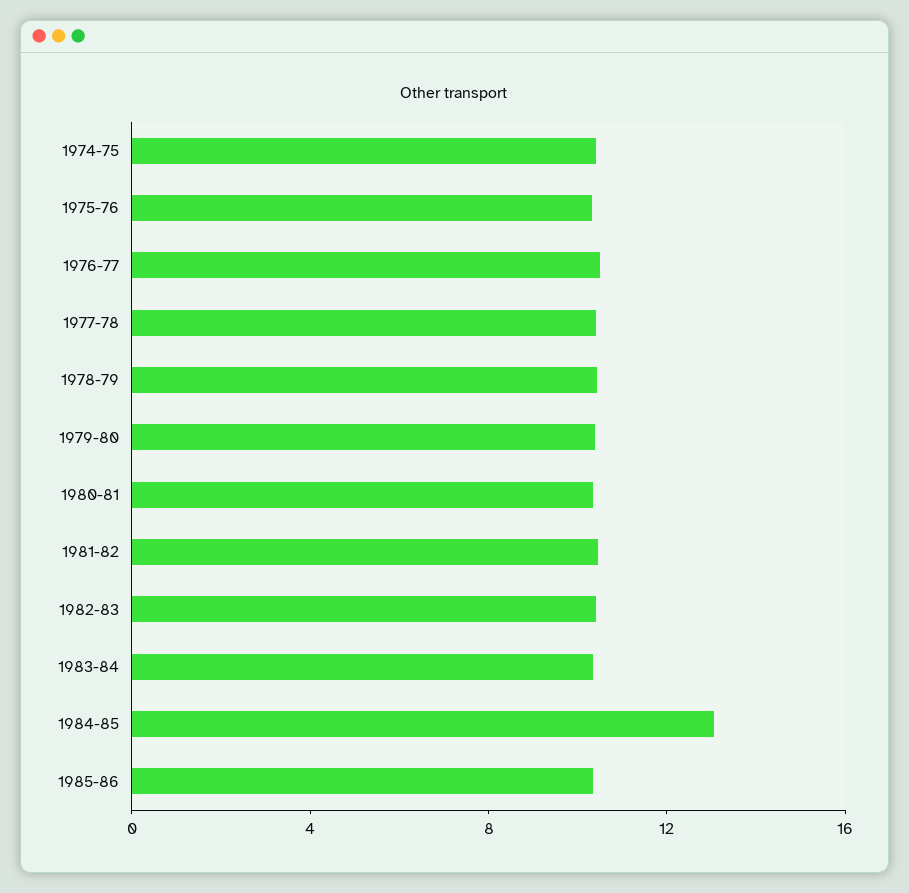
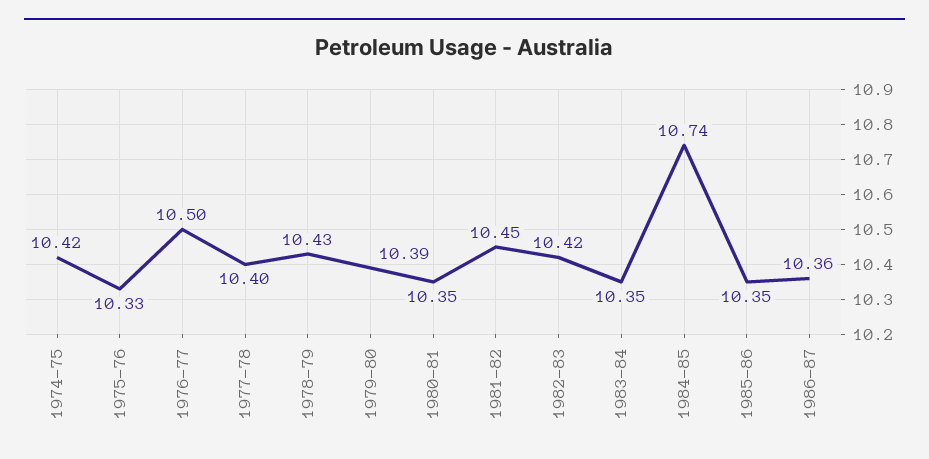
1984-85: 13 -> 10.74
1986-87: none -> 10.36

